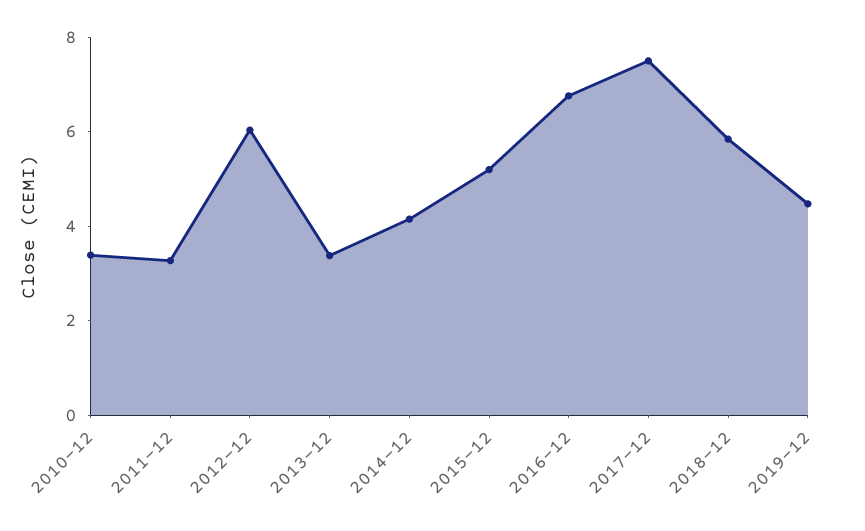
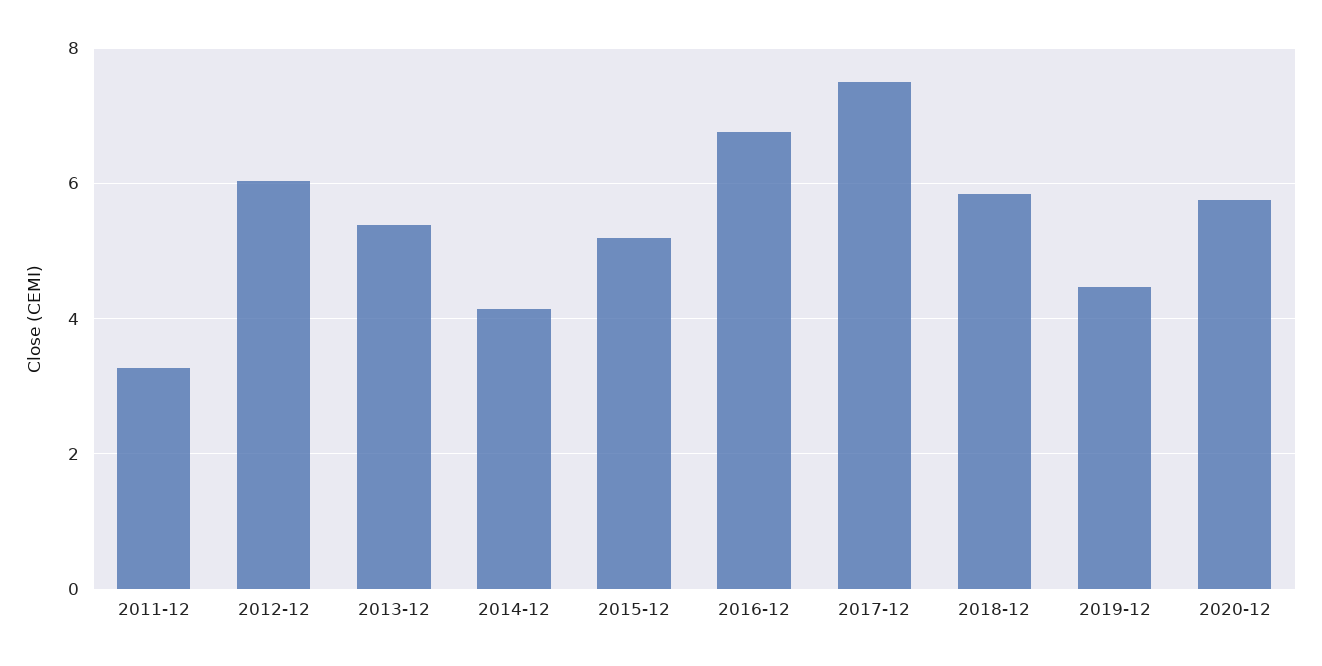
2010-12: 3.5 -> none
2013-12: 3.5 -> 5.4
2020-12: none -> 5.8

